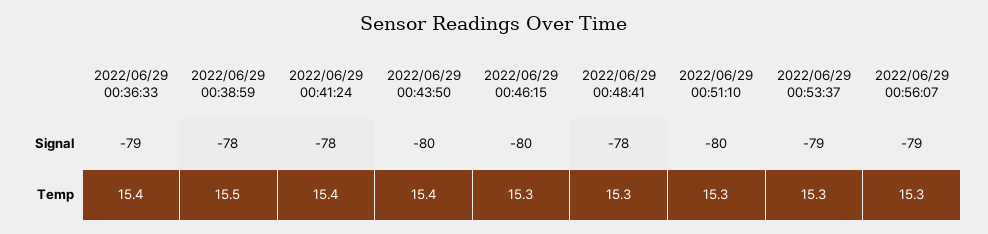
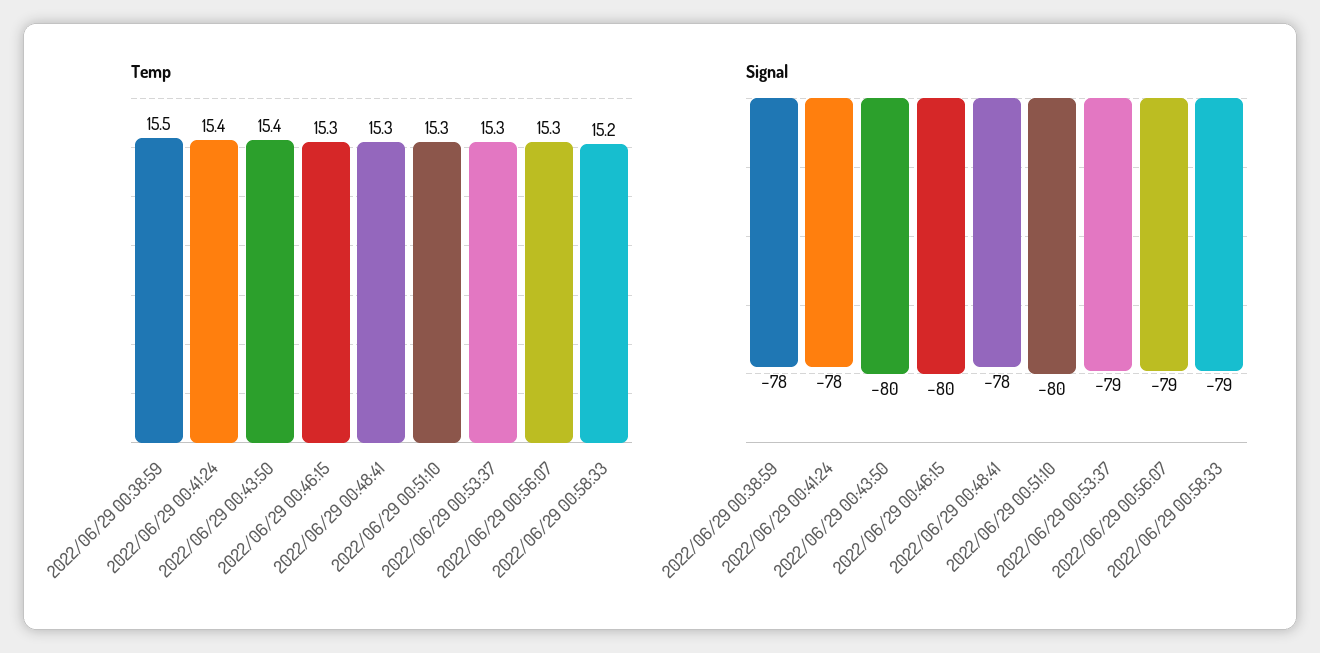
Signal, 2022/06/29 00:36:33: -79 -> none
Temp, 2022/06/29 00:36:33: 15.4 -> none
Temp, 2022/06/29 00:58:33: none -> 15.2
Signal, 2022/06/29 00:58:33: none -> -79

